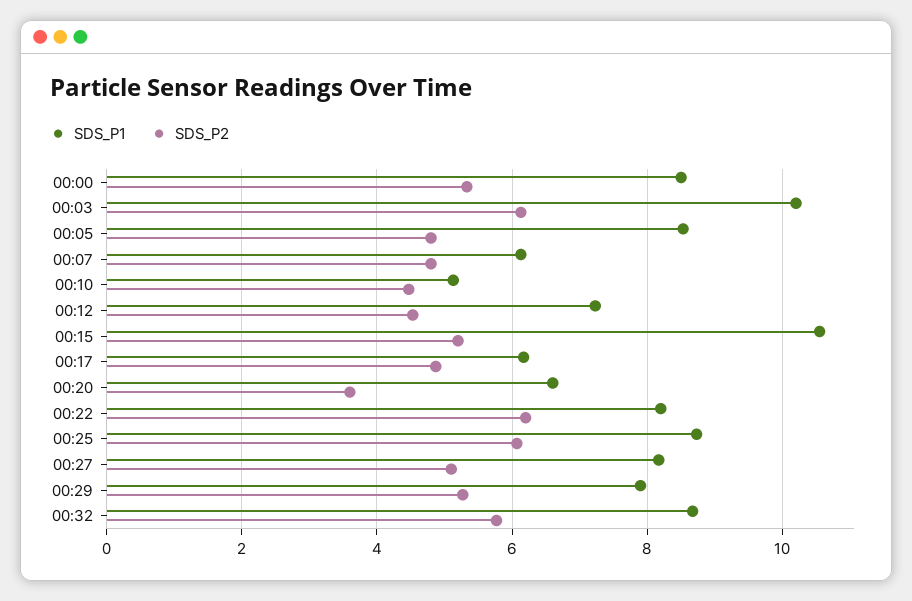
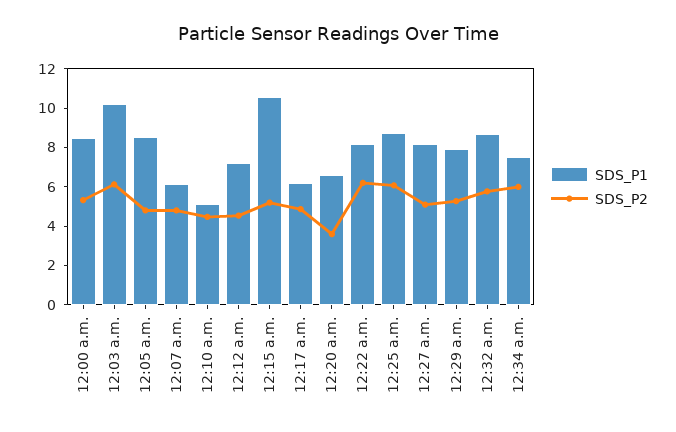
SDS_P1, 12:34 a.m.: none -> 7.5
SDS_P2, 12:34 a.m.: none -> 6

